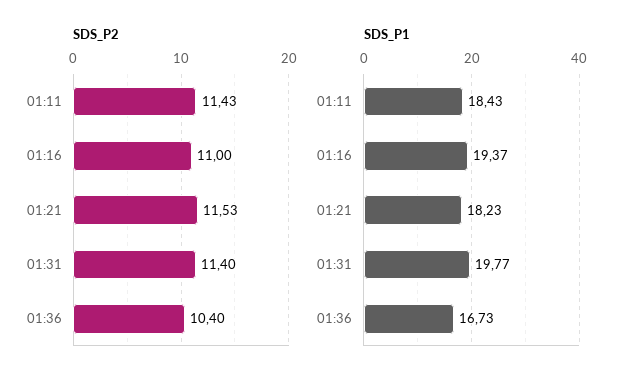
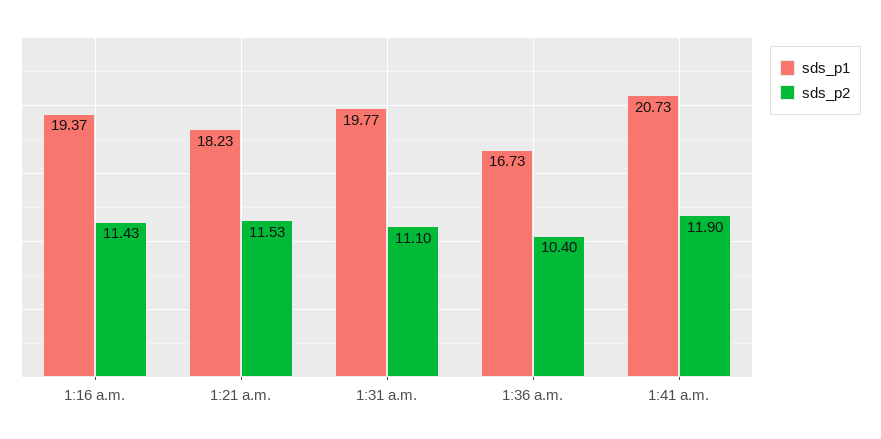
SDS_P2, 01:11: 11.43 -> none
SDS_P2, 01:16: 11 -> 11.43
SDS_P2, 01:31: 11.4 -> 11.1
SDS_P1, 01:11: 18.43 -> none
SDS_P1, 1:41 a.m.: none -> 20.73
SDS_P2, 1:41 a.m.: none -> 11.9

